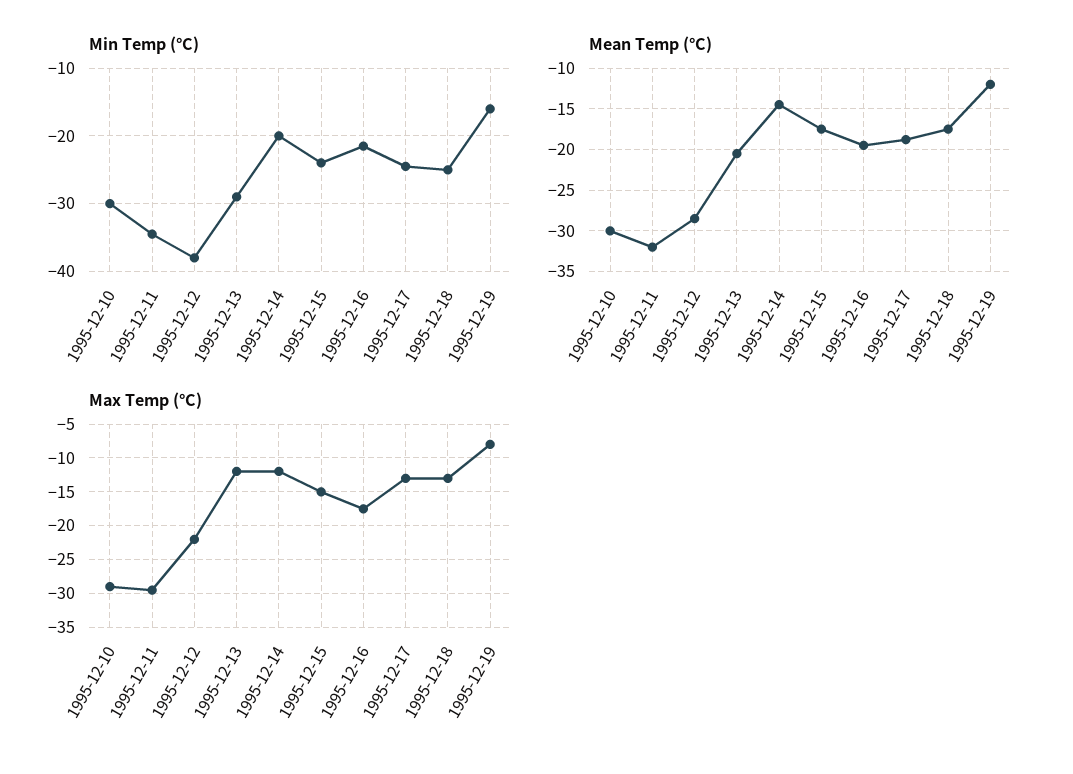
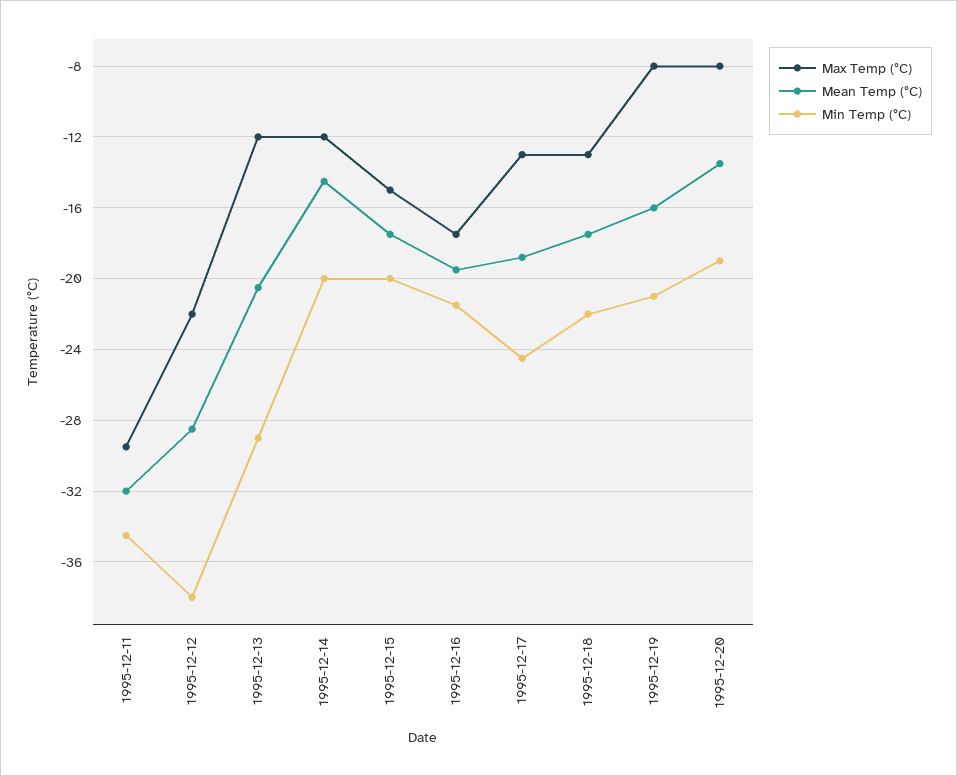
Min Temp (°C), 1995-12-10: -30 -> none
Min Temp (°C), 1995-12-15: -24 -> -20
Min Temp (°C), 1995-12-18: -25 -> -22
Min Temp (°C), 1995-12-19: -16 -> -21
Mean Temp (°C), 1995-12-10: -30 -> none
Mean Temp (°C), 1995-12-19: -12 -> -16
Max Temp (°C), 1995-12-10: -29 -> none
Max Temp (°C), 1995-12-20: none -> -8
Mean Temp (°C), 1995-12-20: none -> -13.5
Min Temp (°C), 1995-12-20: none -> -19

